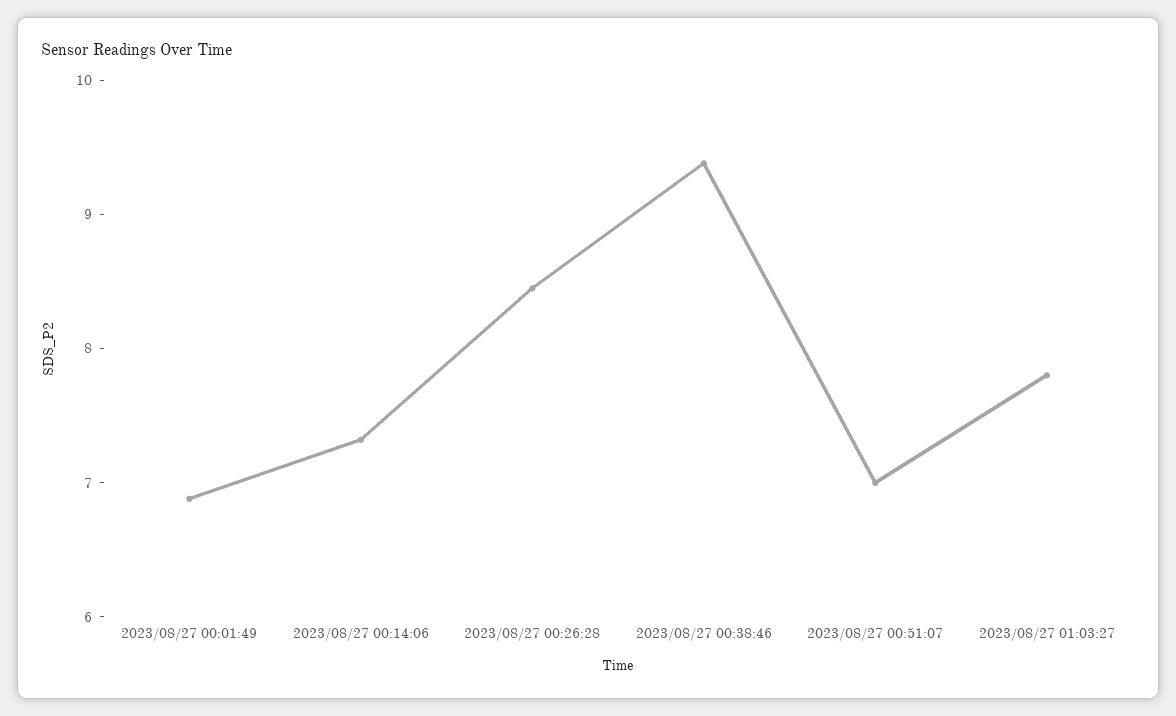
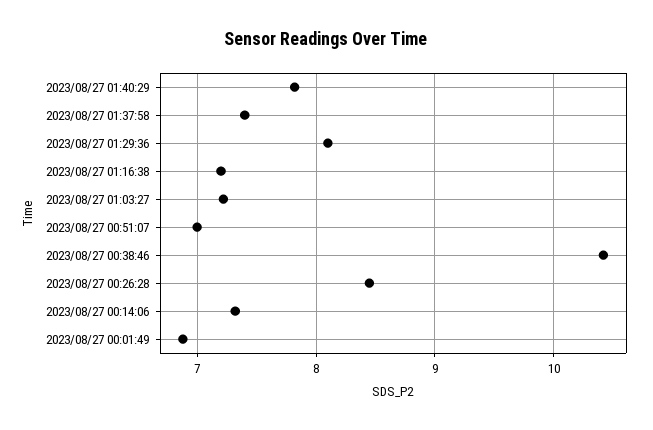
2023/08/27 00:38:46: 9.4 -> 10.4
2023/08/27 01:03:27: 7.8 -> 7.2
2023/08/27 01:40:29: none -> 7.8
2023/08/27 01:37:58: none -> 7.4
2023/08/27 01:29:36: none -> 8.1
2023/08/27 01:16:38: none -> 7.2

